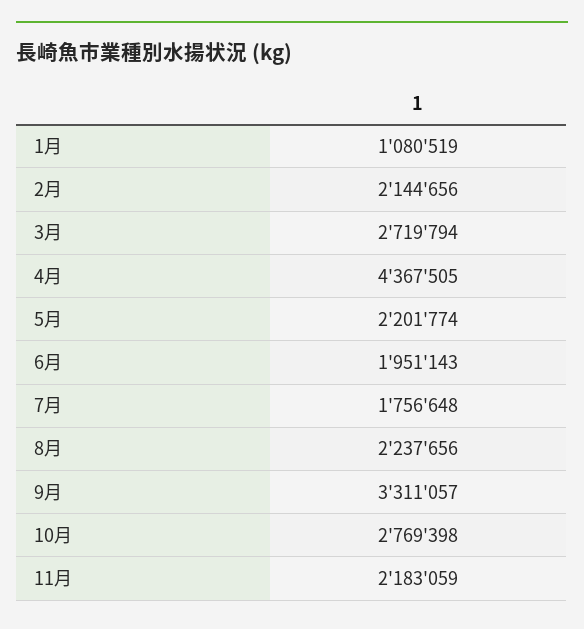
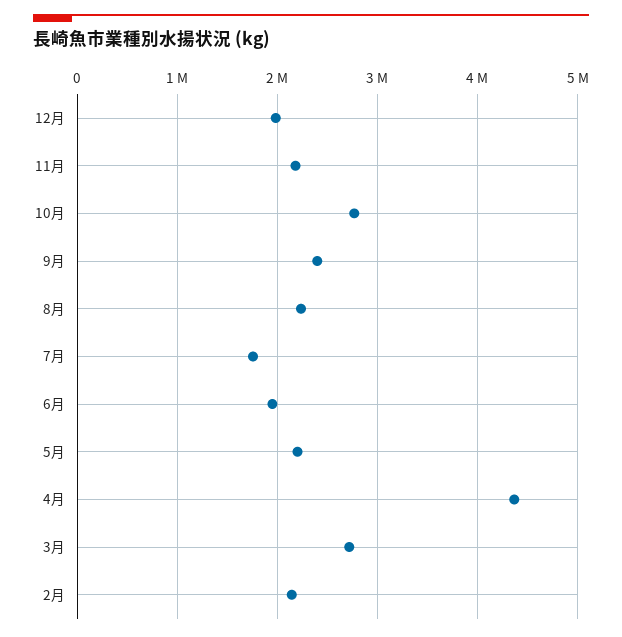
1月: 1080519 -> none
9月: 3311057 -> 2400000
12月: none -> 2000000

